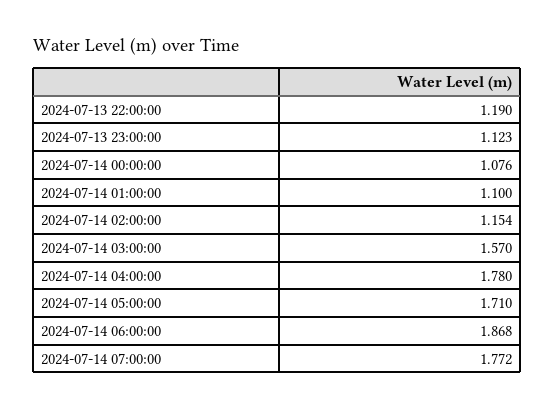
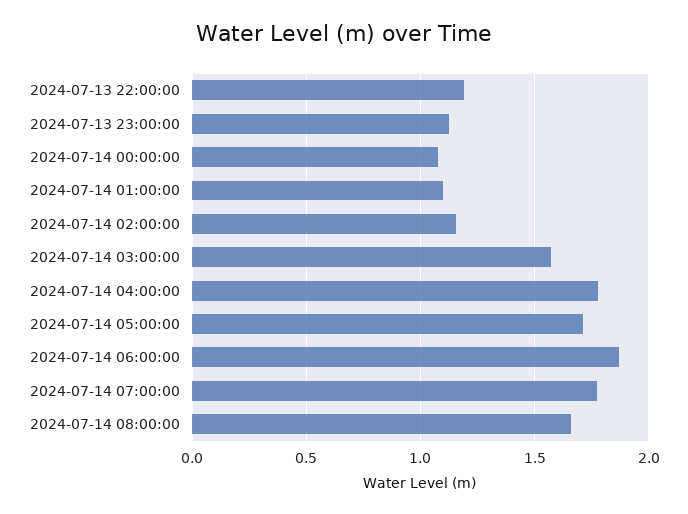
2024-07-14 08:00:00: none -> 1.65

